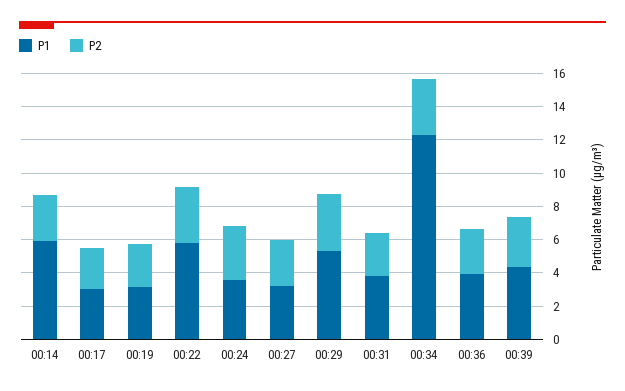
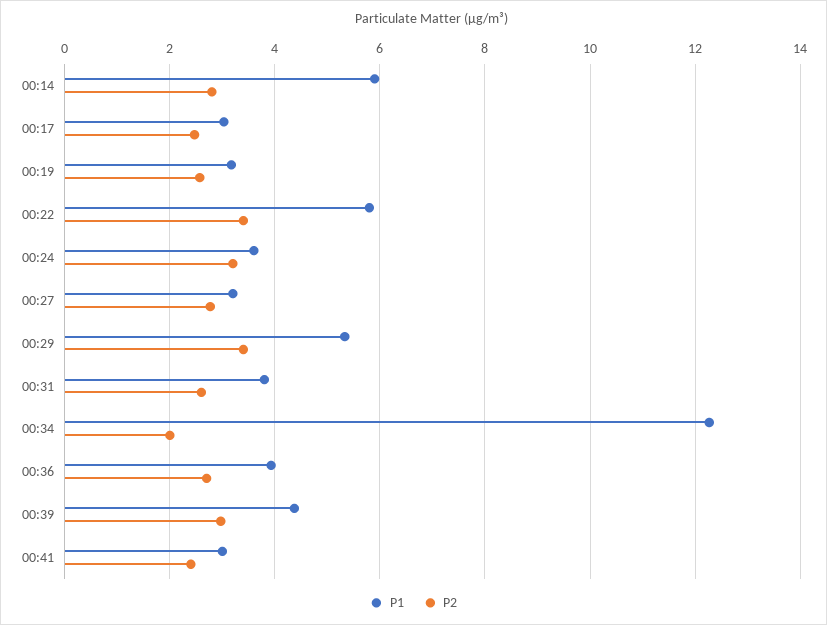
P2, 00:34: 3.5 -> 2
P1, 00:41: none -> 3
P2, 00:41: none -> 2.4

